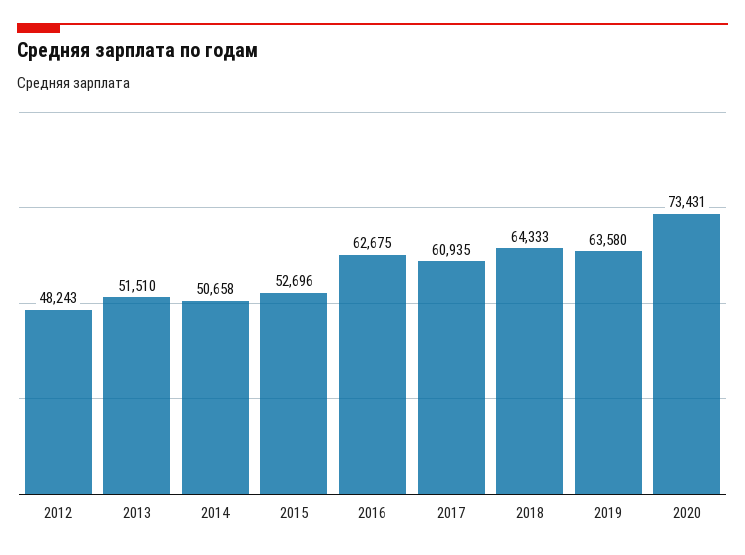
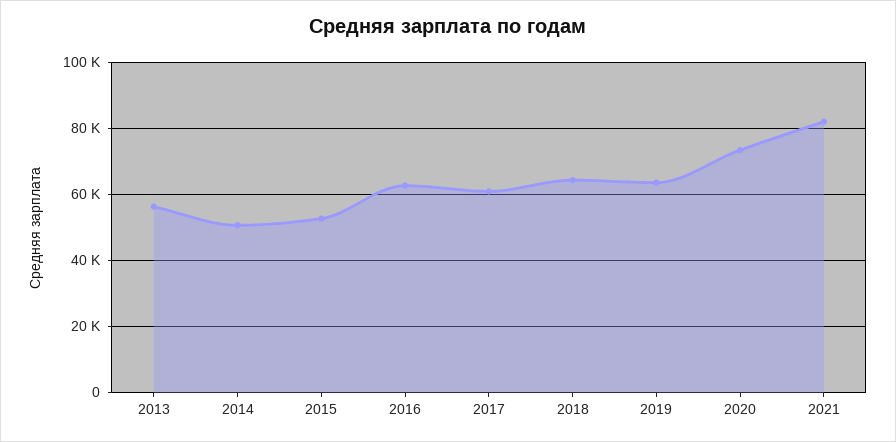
2012: 48243 -> none
2013: 51510 -> 56000
2021: none -> 82000

